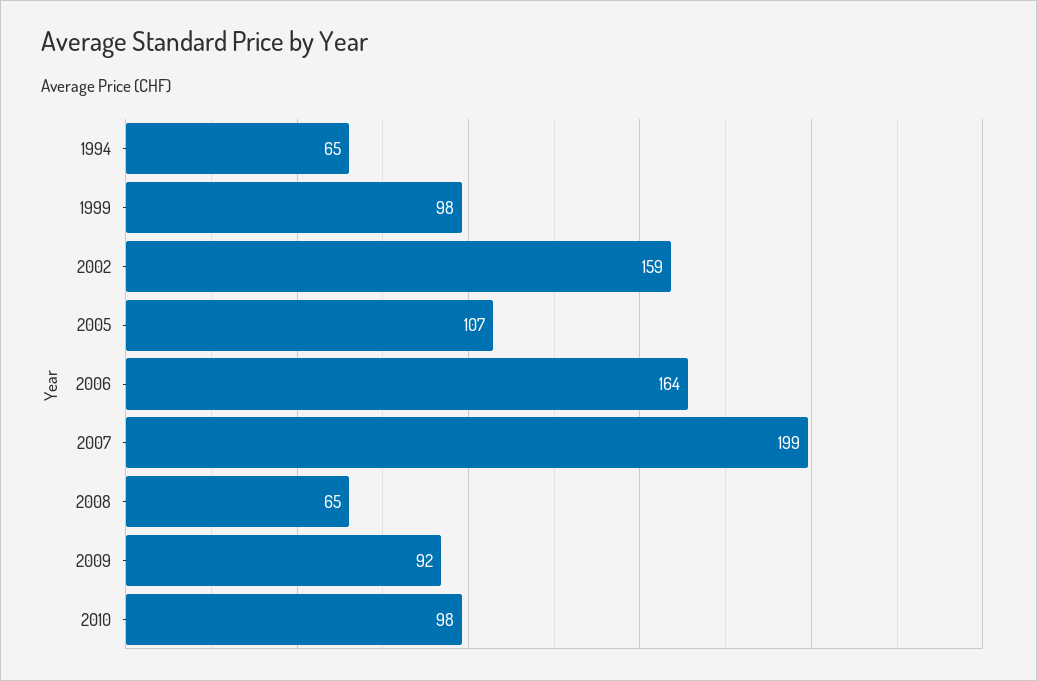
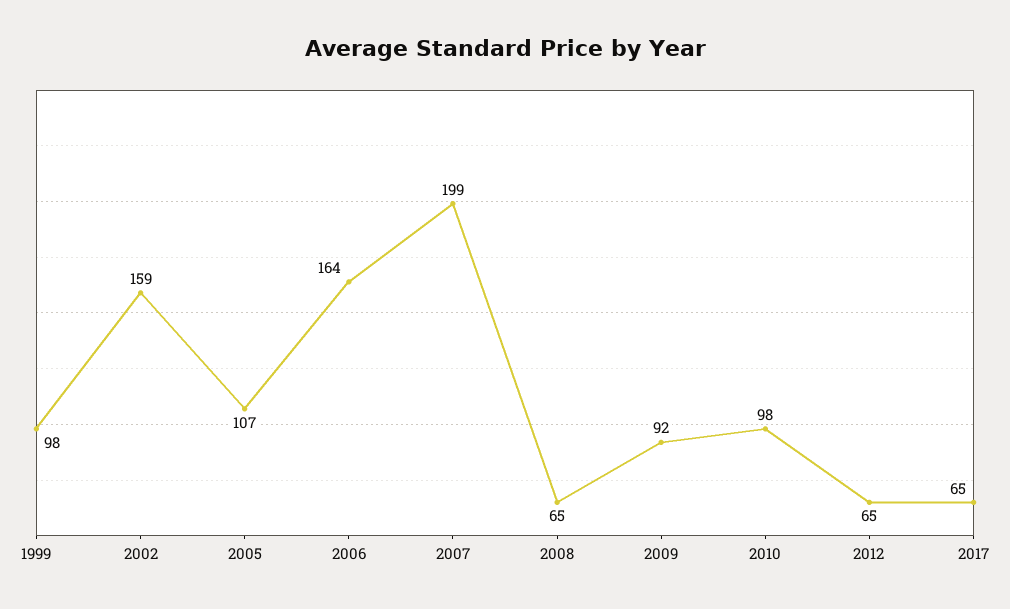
1994: 65 -> none
2012: none -> 65
2017: none -> 65

